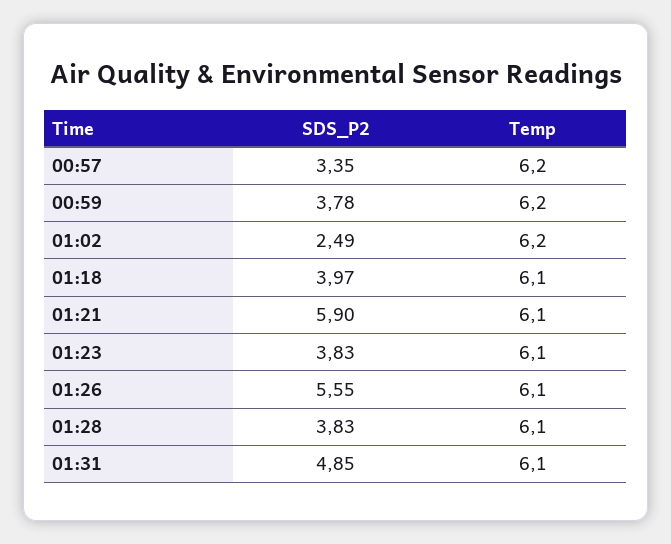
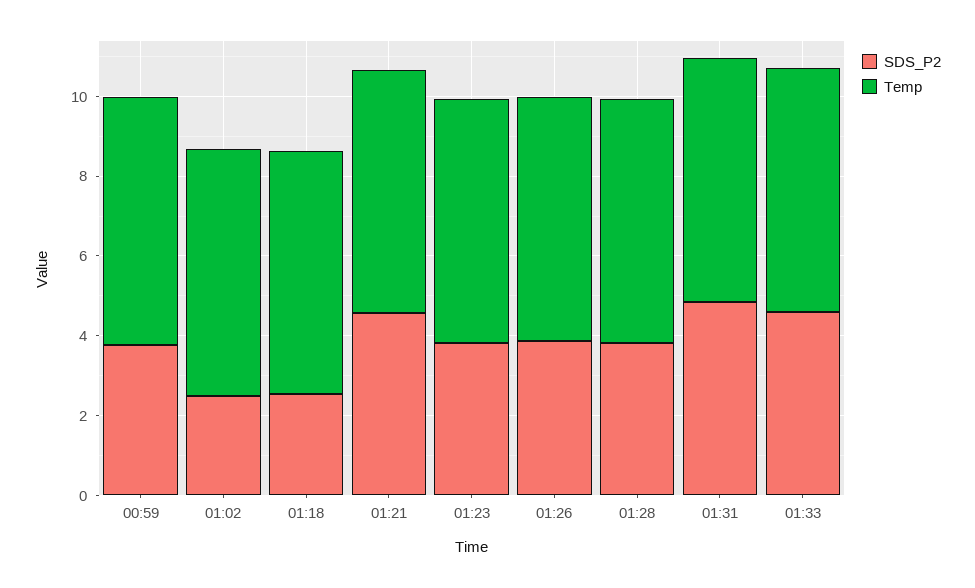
SDS_P2, 00:57: 3.35 -> none
Temp, 00:57: 6.2 -> none
SDS_P2, 01:18: 3.97 -> 2.5
SDS_P2, 01:21: 5.9 -> 4.5
SDS_P2, 01:26: 5.55 -> 4
SDS_P2, 01:33: none -> 4.5
Temp, 01:33: none -> 6

